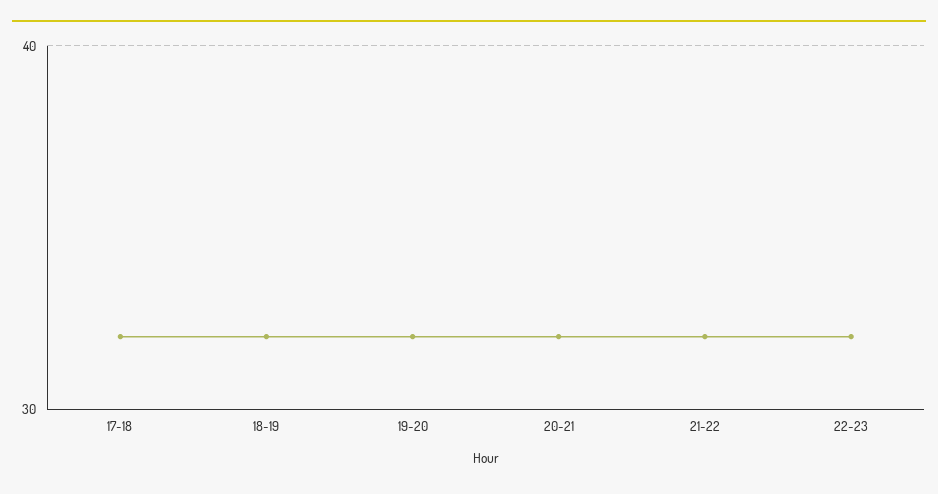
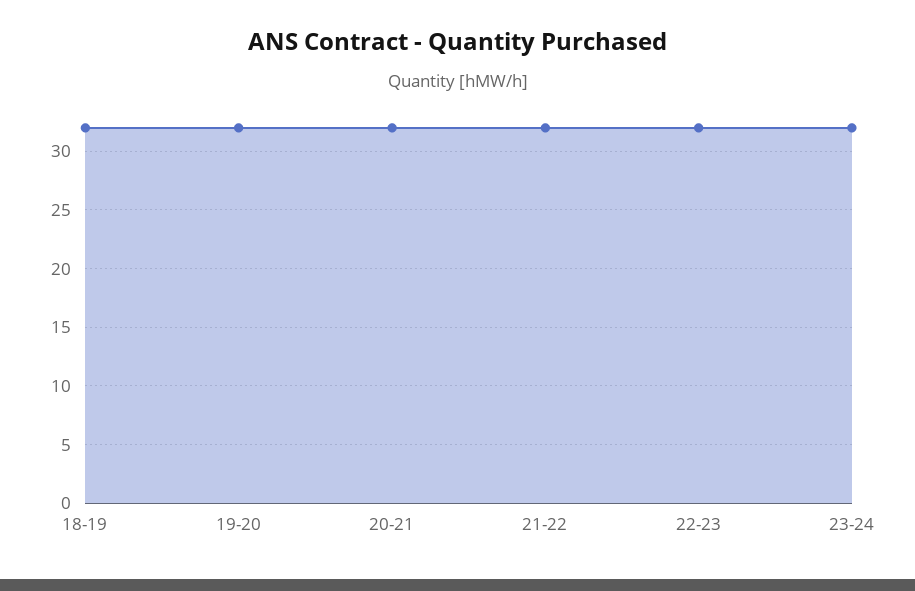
17-18: 32 -> none
23-24: none -> 32

